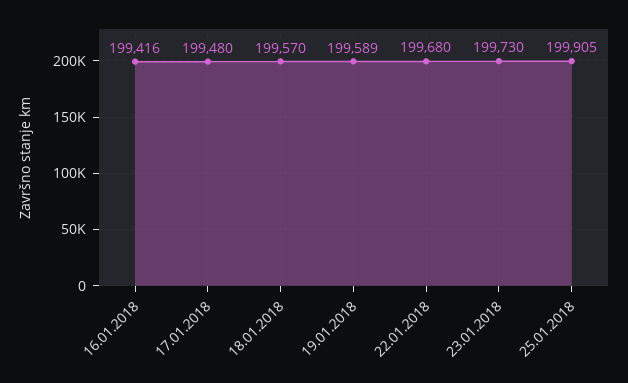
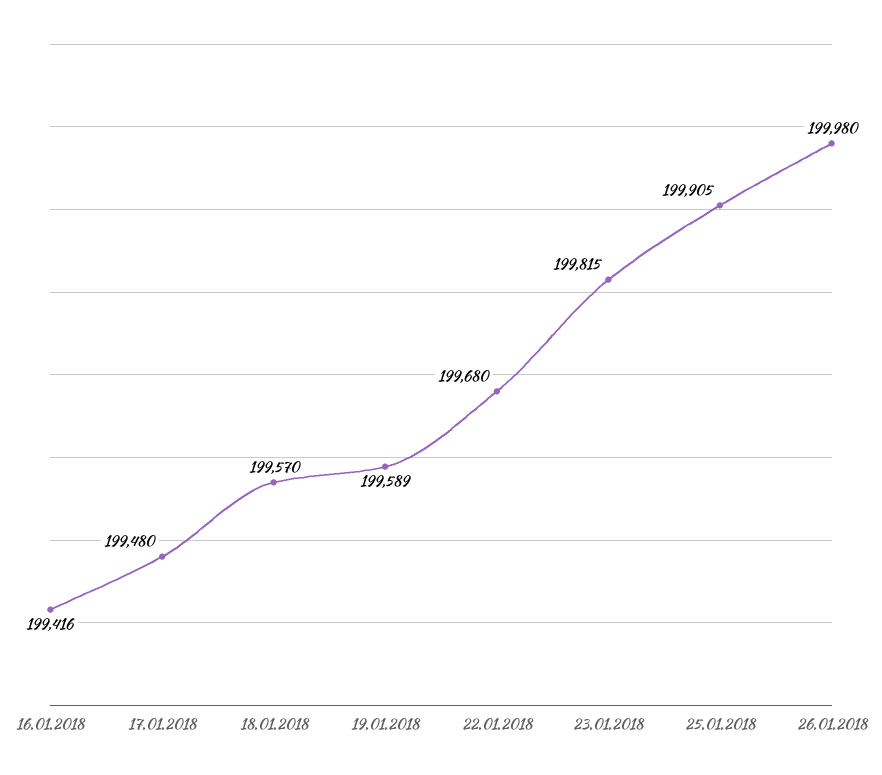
23.01.2018: 199730 -> 199815
26.01.2018: none -> 199980

